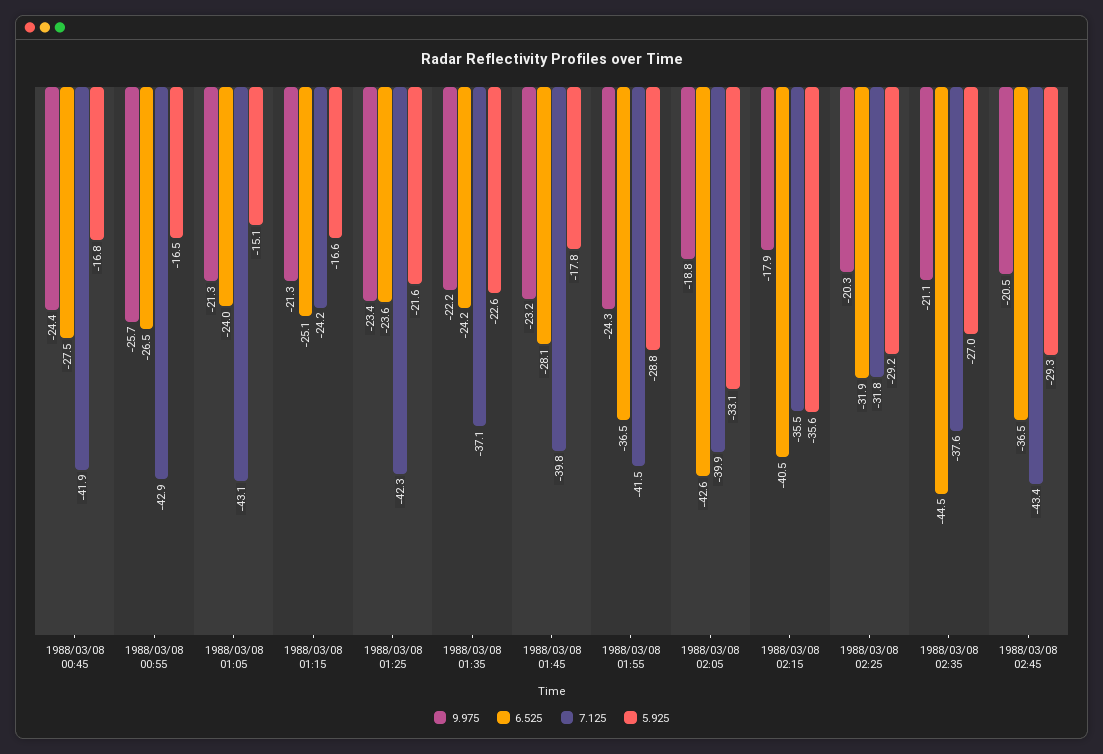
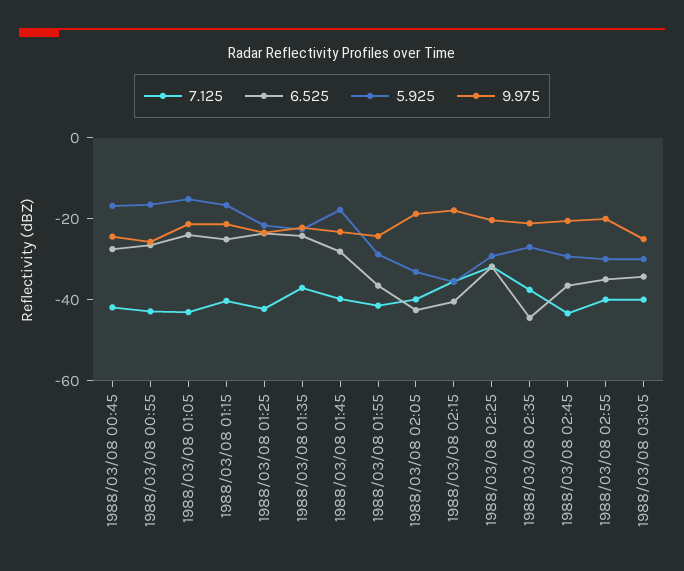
7.125, 1988/03/08 01:15: -24.2 -> -40
7.125, 1988/03/08 02:55: none -> -40
6.525, 1988/03/08 02:55: none -> -35
5.925, 1988/03/08 02:55: none -> -30
9.975, 1988/03/08 02:55: none -> -20
7.125, 1988/03/08 03:05: none -> -40
6.525, 1988/03/08 03:05: none -> -35
5.925, 1988/03/08 03:05: none -> -30
9.975, 1988/03/08 03:05: none -> -25

